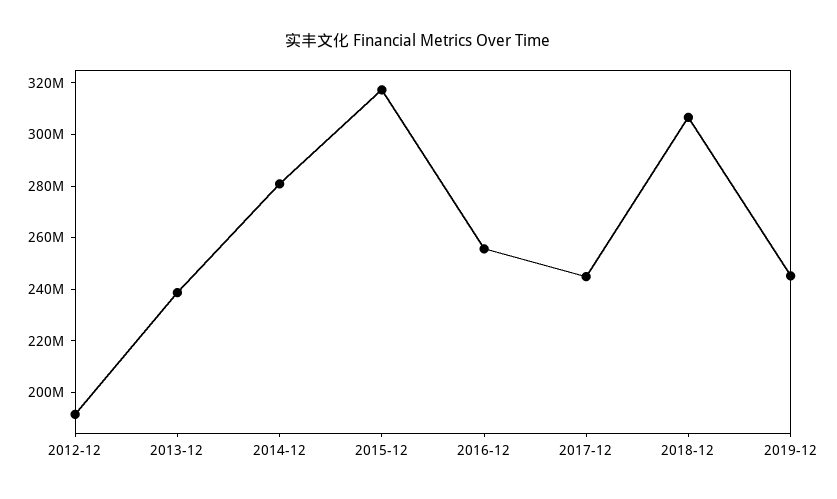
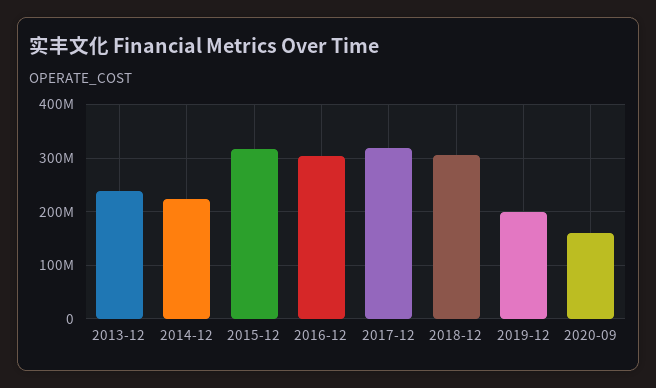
2012-12: 190000000 -> none
2014-12: 280000000 -> 220000000
2016-12: 255000000 -> 300000000
2017-12: 245000000 -> 320000000
2019-12: 245000000 -> 200000000
2020-09: none -> 160000000

